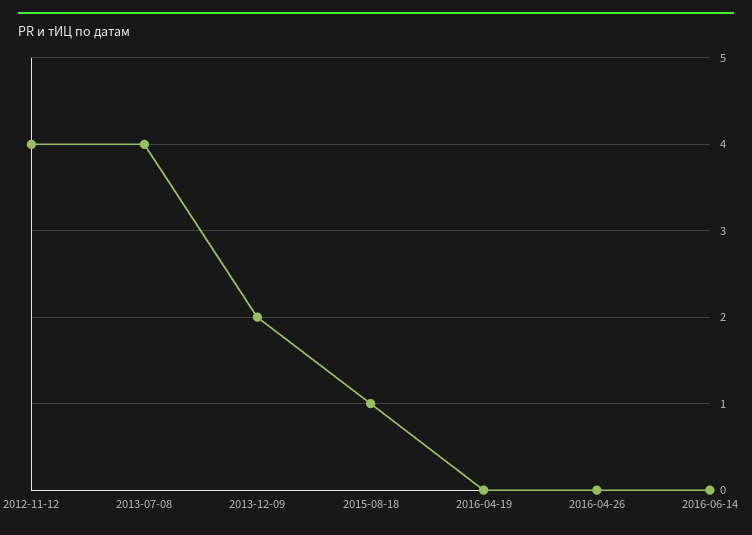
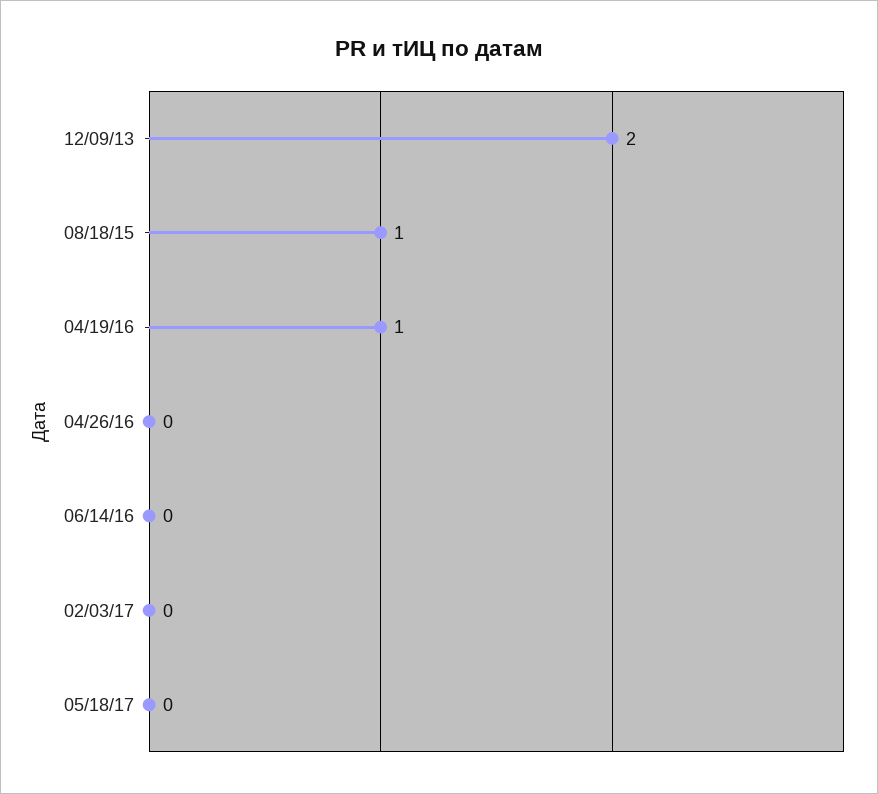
2012-11-12: 4 -> none
2013-07-08: 4 -> none
2016-04-19: 0 -> 1
02/03/17: none -> 0
05/18/17: none -> 0

